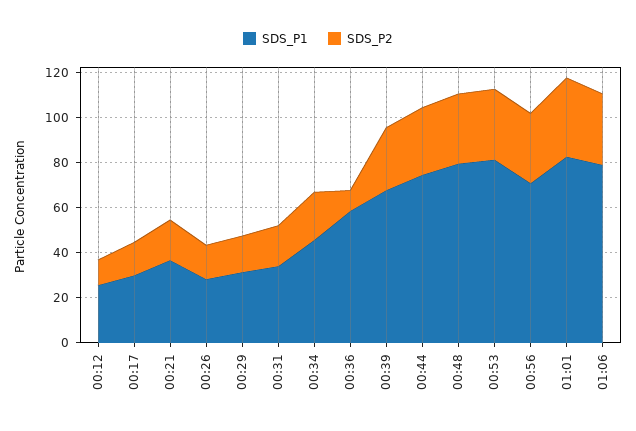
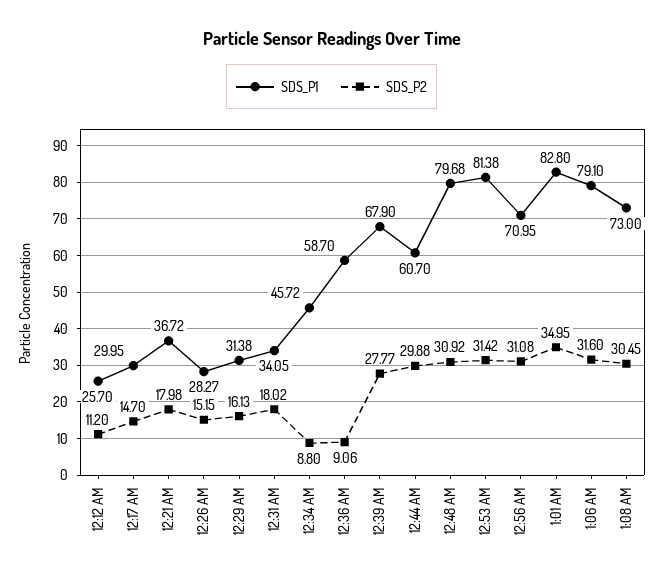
SDS_P2, 00:34: 20 -> 8.8
SDS_P1, 00:44: 75 -> 60.7
SDS_P1, 1:08 AM: none -> 73
SDS_P2, 1:08 AM: none -> 30.45

